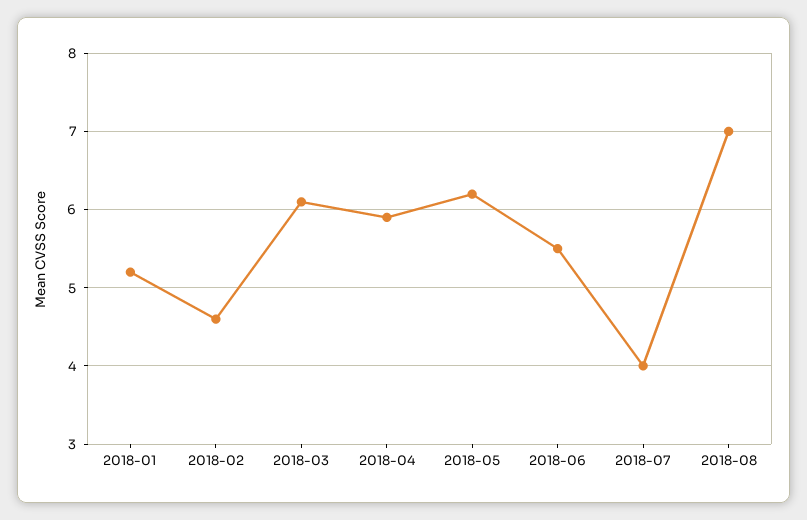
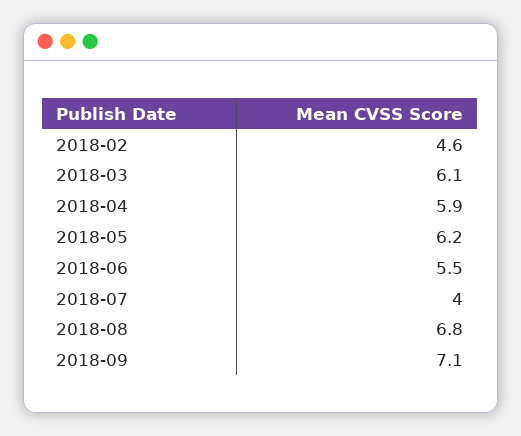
2018-01: 5.2 -> none
2018-08: 7 -> 6.8
2018-09: none -> 7.1

